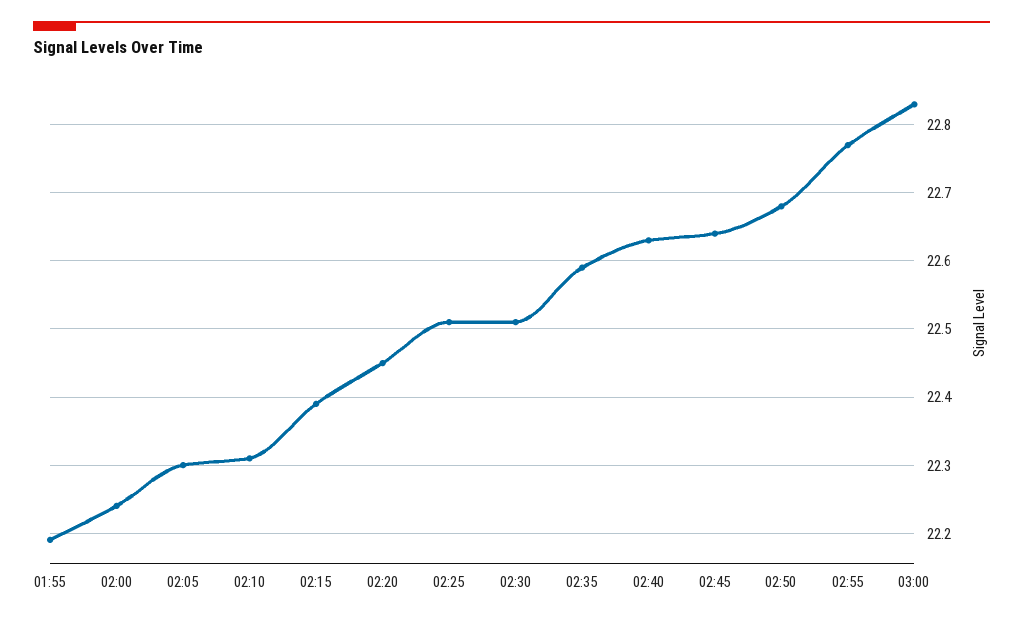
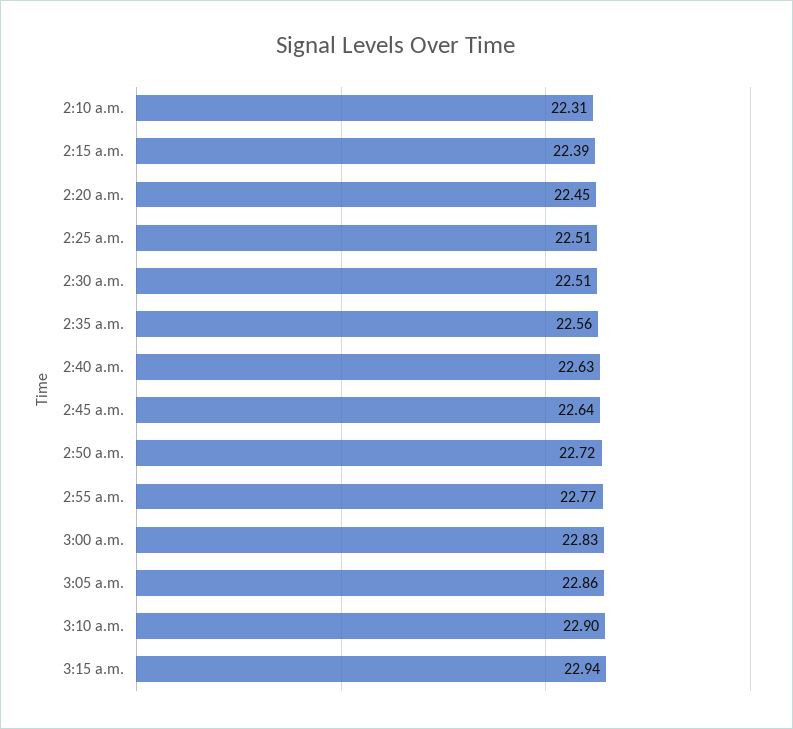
01:55: 22.19 -> none
02:00: 22.24 -> none
02:05: 22.3 -> none
02:35: 22.59 -> 22.56
02:50: 22.68 -> 22.72
3:05 a.m.: none -> 22.86
3:10 a.m.: none -> 22.9
3:15 a.m.: none -> 22.94

